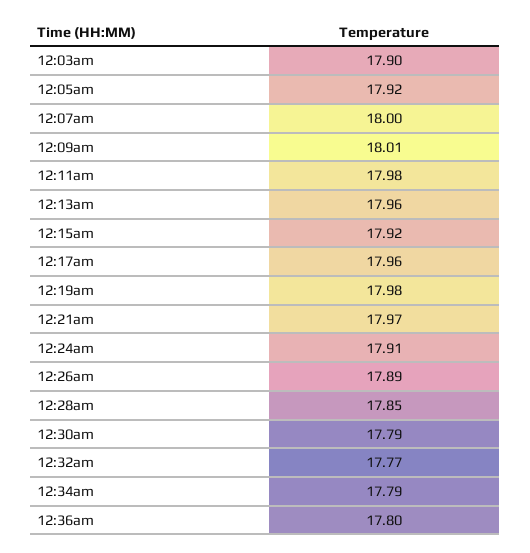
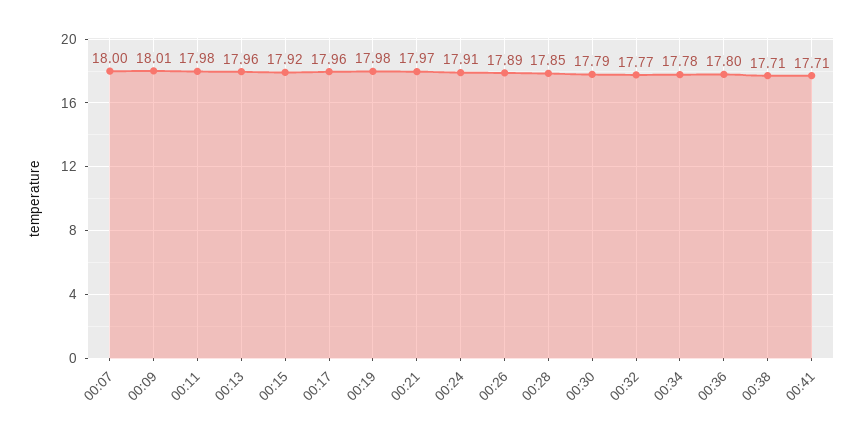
12:03am: 17.9 -> none
12:05am: 17.92 -> none
12:34am: 17.79 -> 17.78
00:38: none -> 17.71
00:41: none -> 17.71

